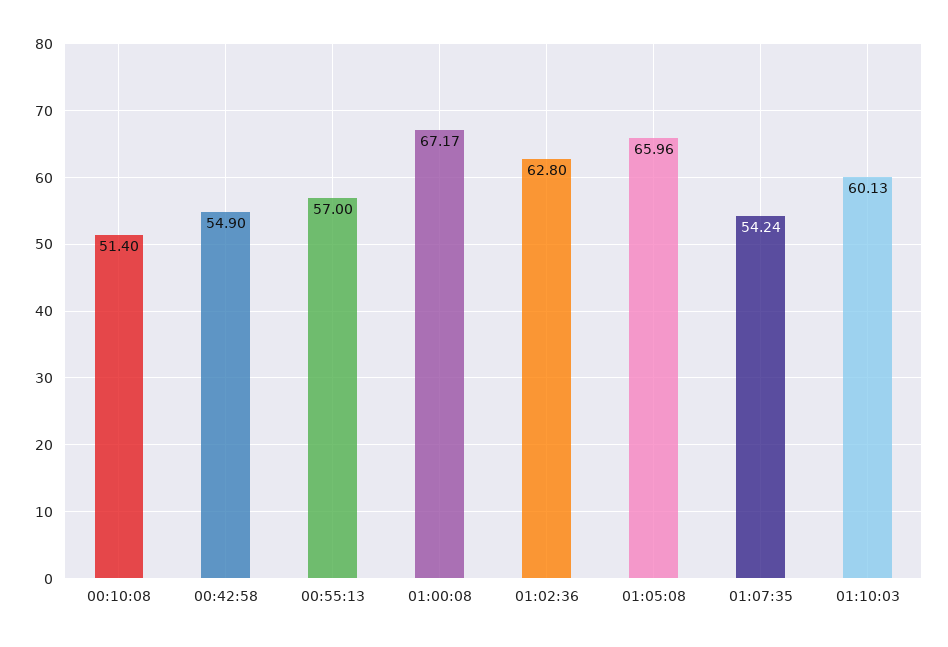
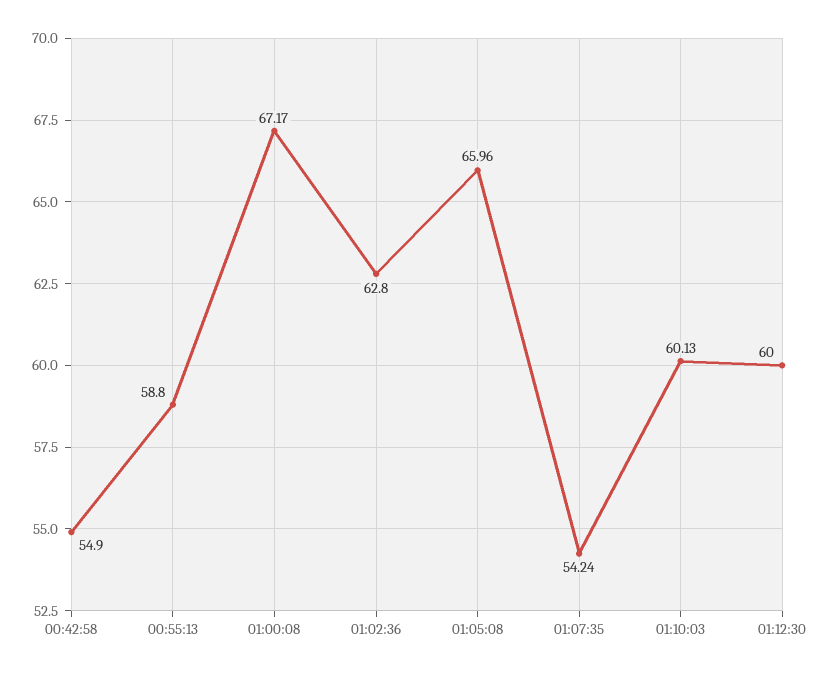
00:10:08: 51.4 -> none
00:55:13: 57 -> 58.8
01:12:30: none -> 60

